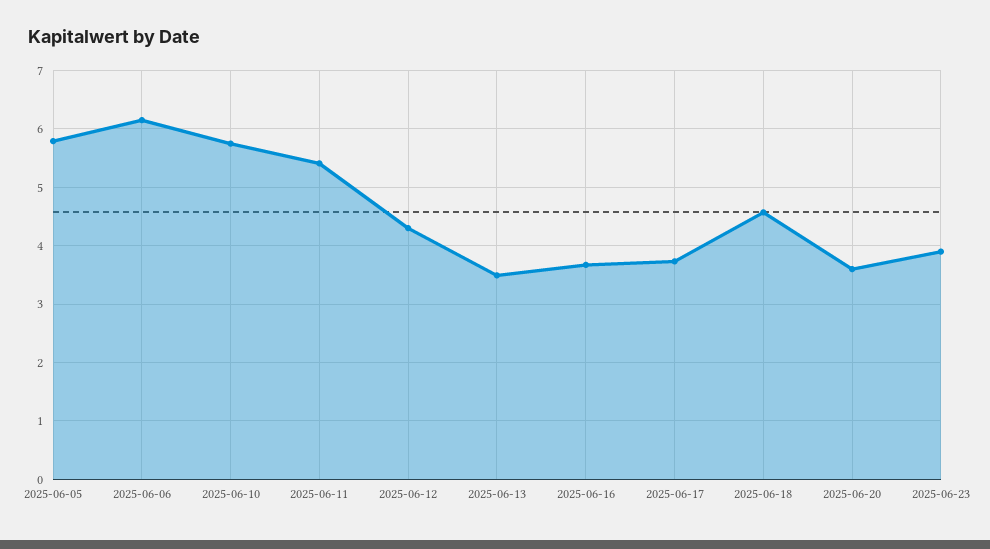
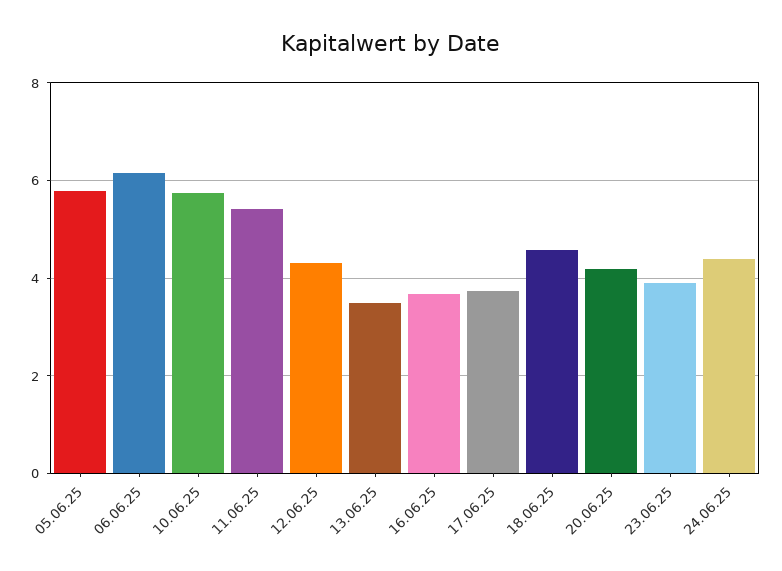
2025-06-20: 3.6 -> 4.2
24.06.25: none -> 4.4

